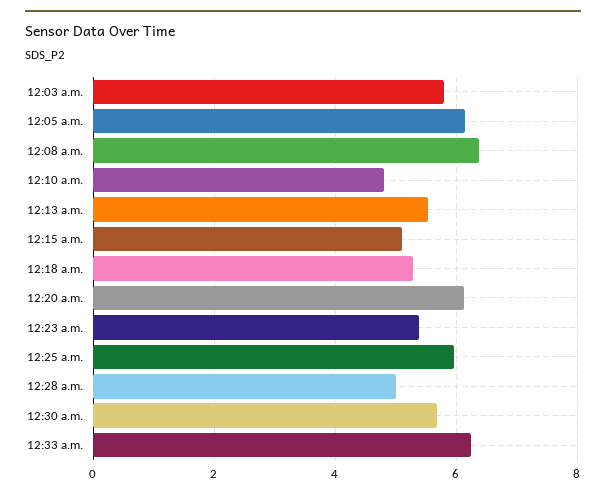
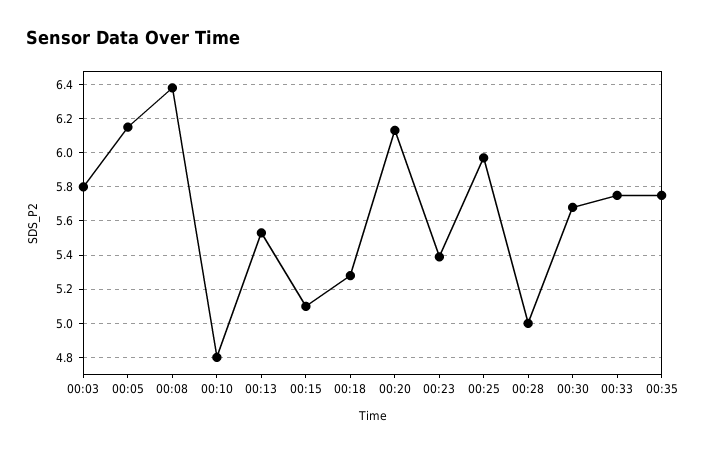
12:33 a.m.: 6.2 -> 5.75
00:35: none -> 5.75

